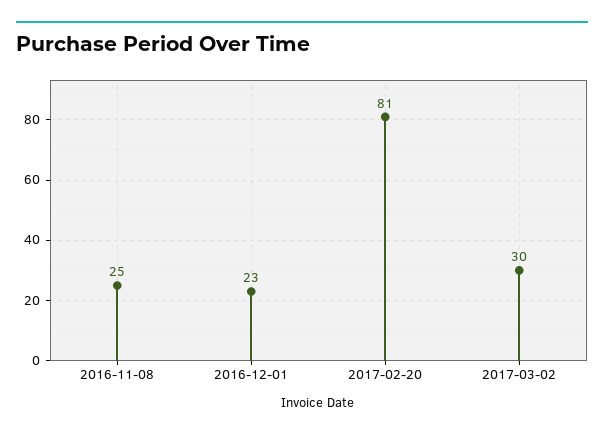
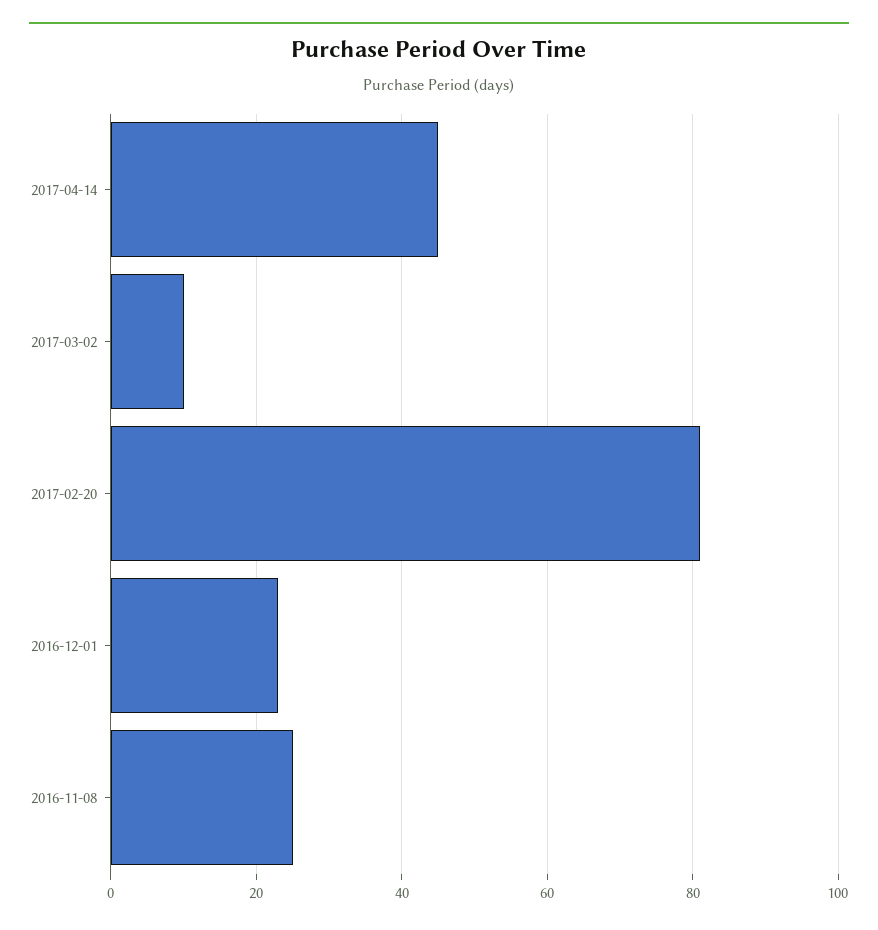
2017-03-02: 30 -> 10
2017-04-14: none -> 45

